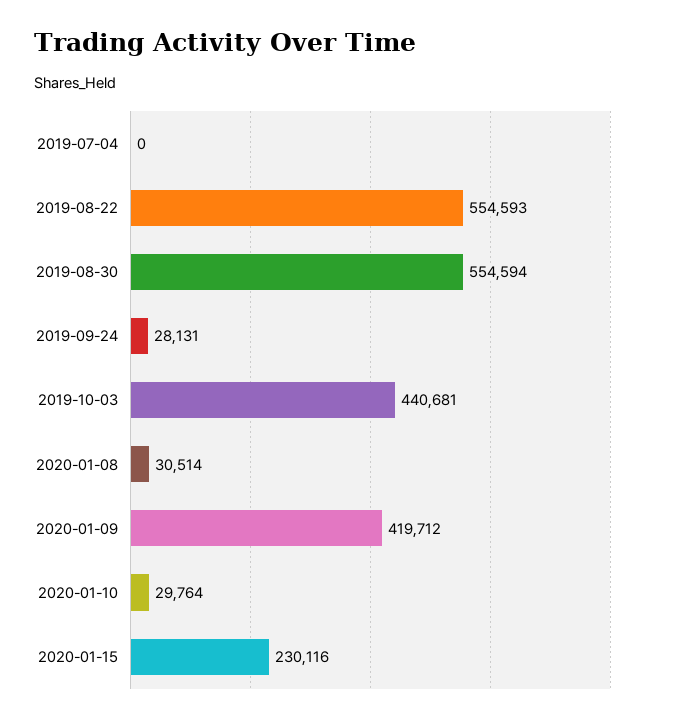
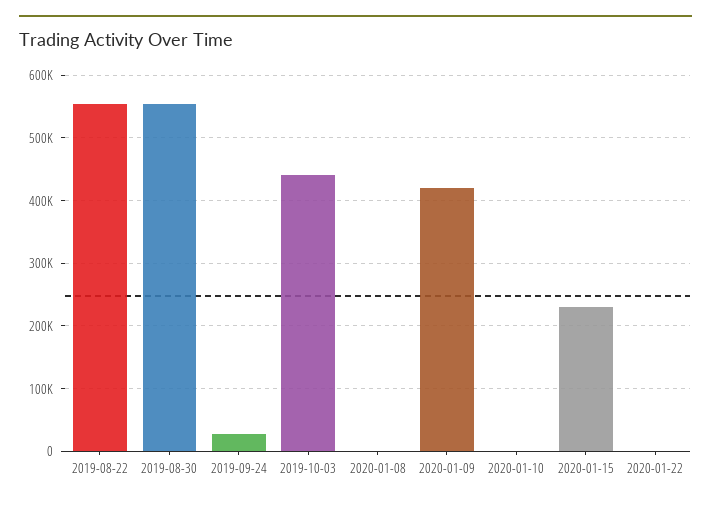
2019-07-04: 0 -> none
2020-01-08: 30514 -> 0
2020-01-10: 29764 -> 0
2020-01-22: none -> 0

